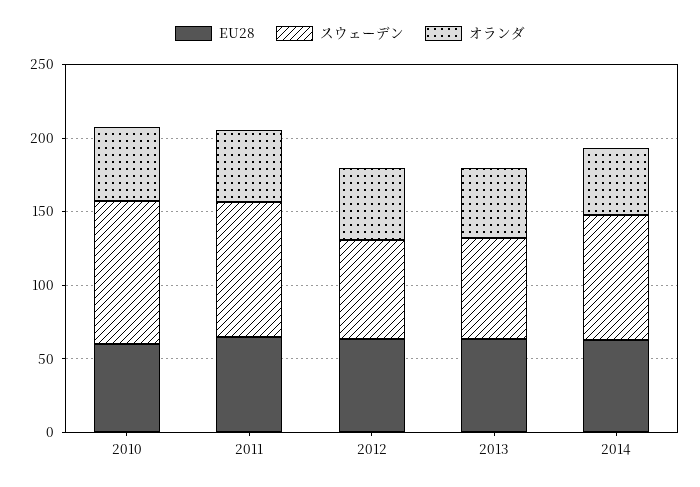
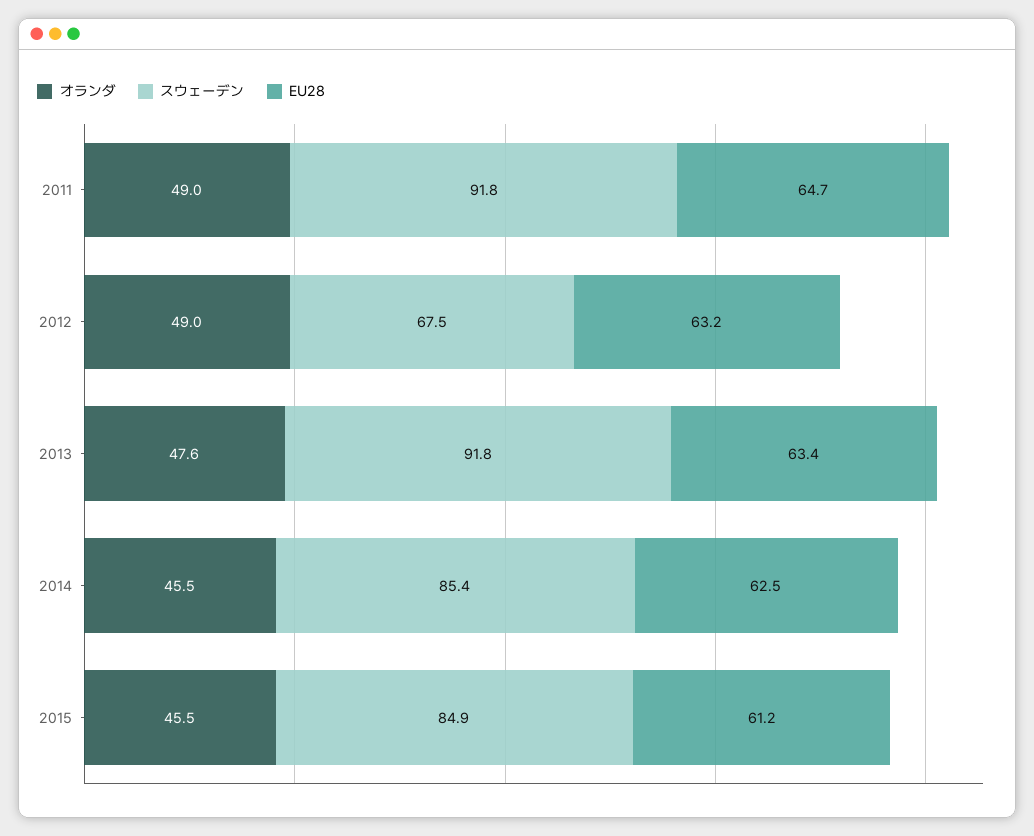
EU28, 2010: 60 -> none
スウェーデン, 2010: 100 -> none
オランダ, 2010: 50 -> none
スウェーデン, 2013: 70 -> 91.8
オランダ, 2015: none -> 45.5
スウェーデン, 2015: none -> 84.9
EU28, 2015: none -> 61.2

